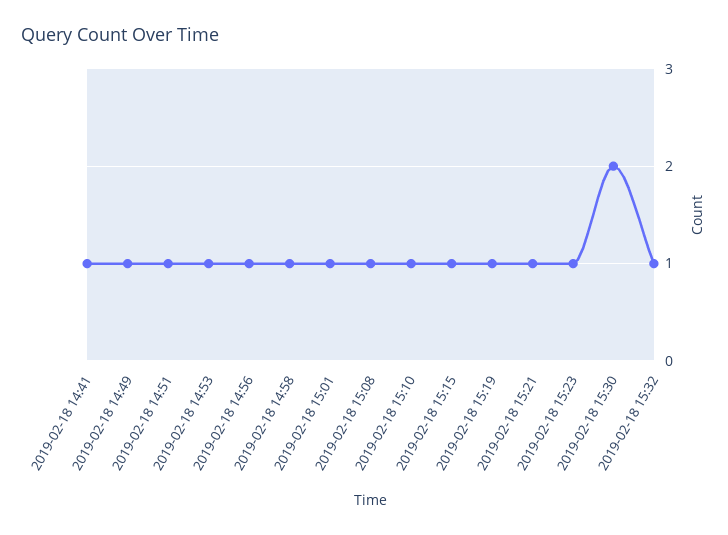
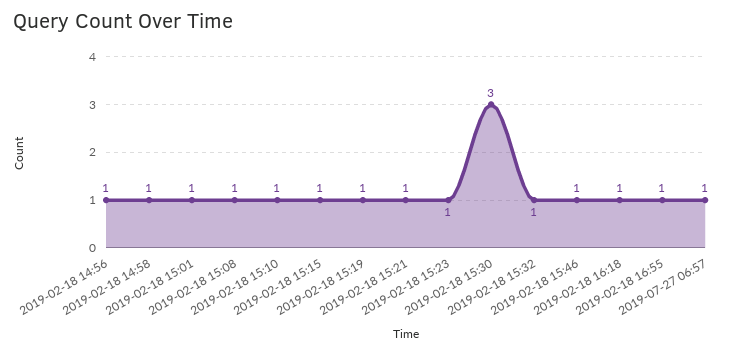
2019-02-18 14:41: 1 -> none
2019-02-18 14:49: 1 -> none
2019-02-18 14:51: 1 -> none
2019-02-18 14:53: 1 -> none
2019-02-18 15:30: 2 -> 3
2019-02-18 15:46: none -> 1
2019-02-18 16:18: none -> 1
2019-02-18 16:55: none -> 1
2019-07-27 06:57: none -> 1

